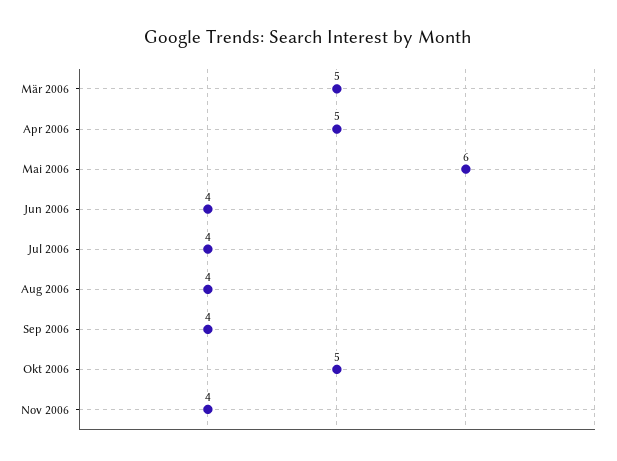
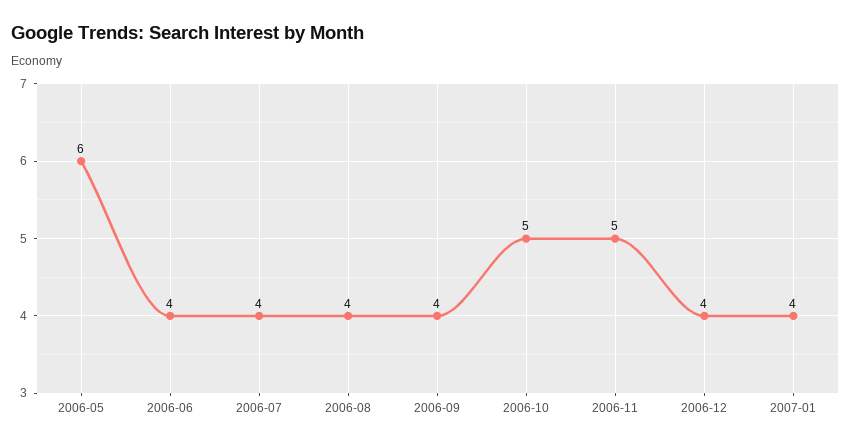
Mär 2006: 5 -> none
Apr 2006: 5 -> none
Nov 2006: 4 -> 5
2006-12: none -> 4
2007-01: none -> 4

